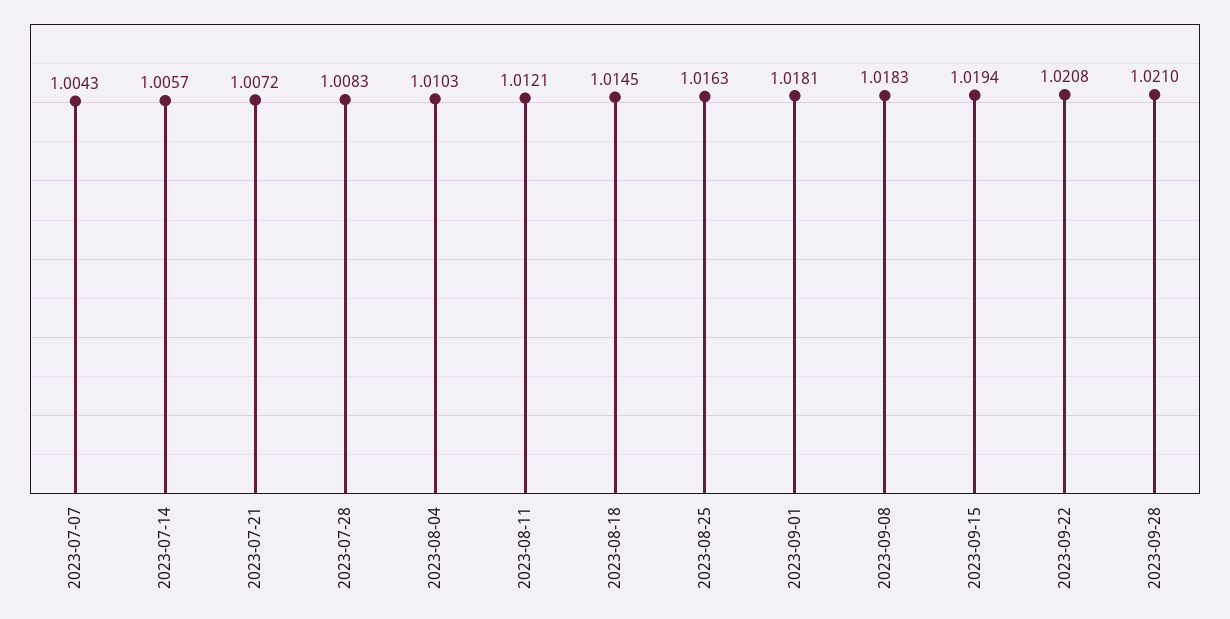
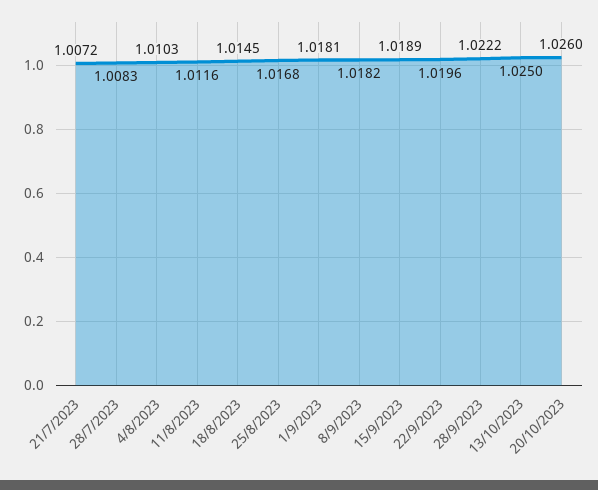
2023-07-07: 1.0043 -> none
2023-07-14: 1.0057 -> none
2023-08-11: 1.0121 -> 1.0116
2023-08-25: 1.0163 -> 1.0168
2023-09-08: 1.0183 -> 1.0182
2023-09-15: 1.0194 -> 1.0189
2023-09-22: 1.0208 -> 1.0196
2023-09-28: 1.021 -> 1.0222
13/10/2023: none -> 1.025
20/10/2023: none -> 1.026

